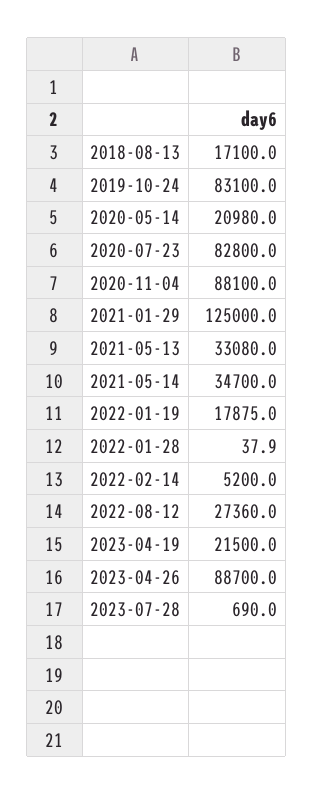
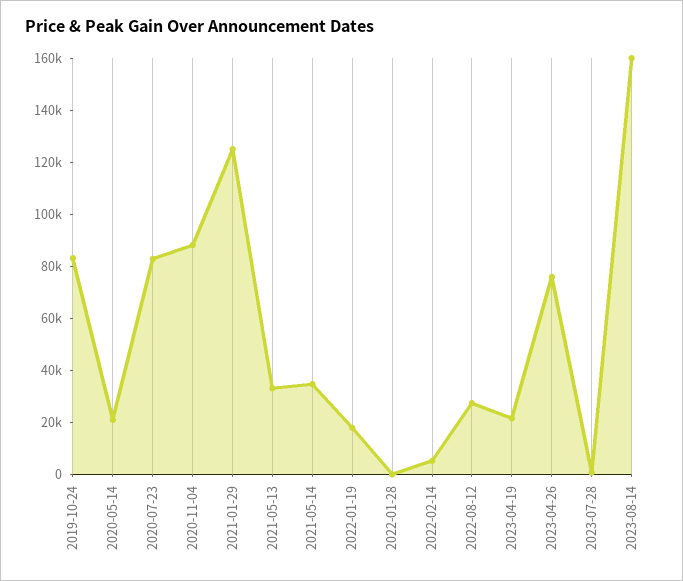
2018-08-13: 17100 -> none
2023-04-26: 88700 -> 75000
2023-08-14: none -> 160000

